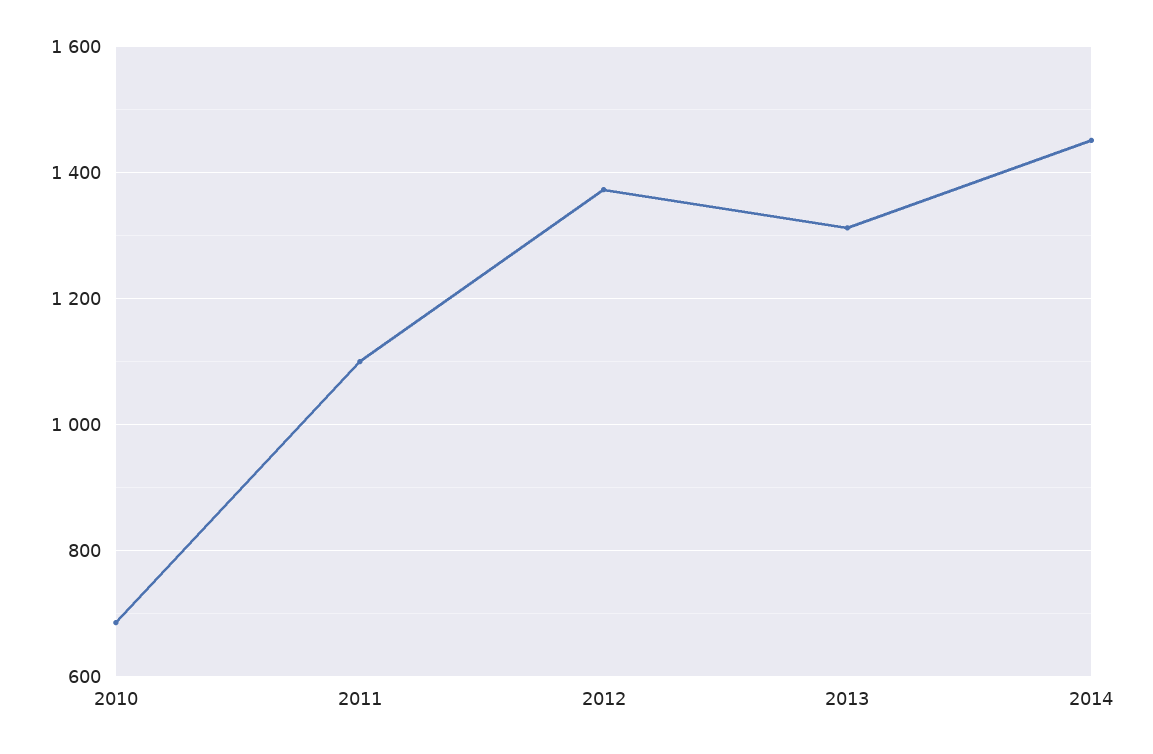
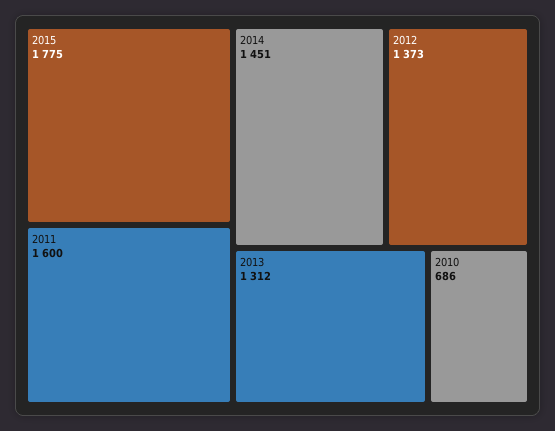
2011: 1100 -> 1600
2015: none -> 1775

